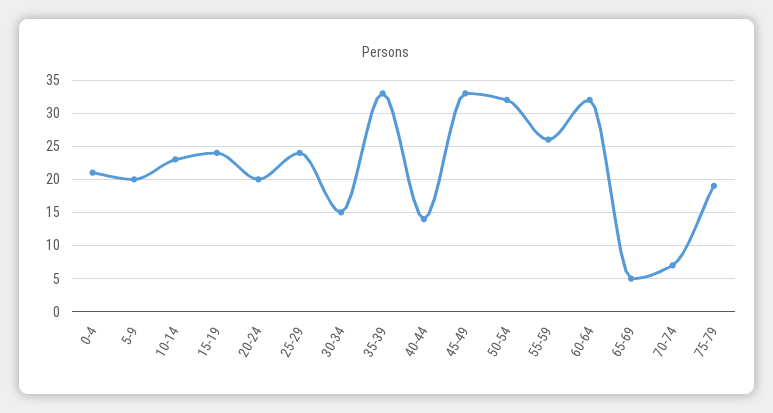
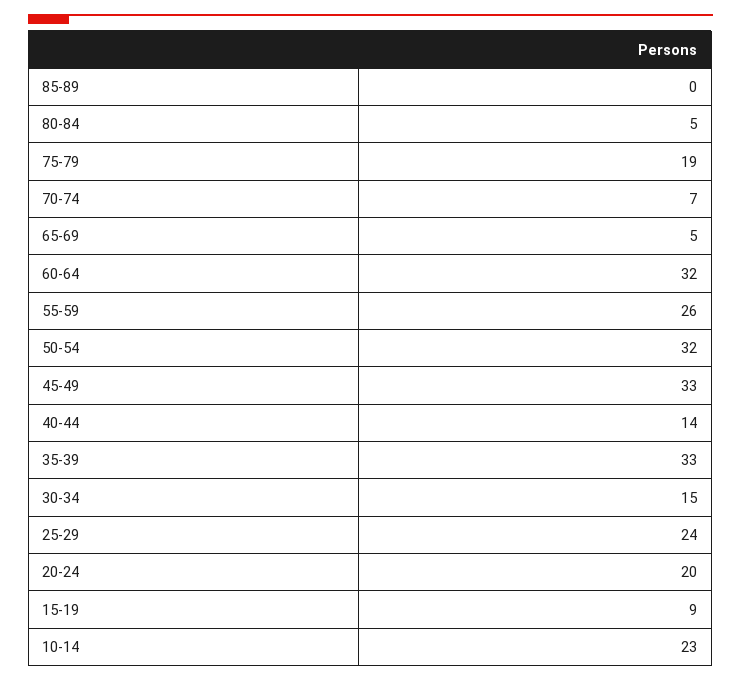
0-4: 21 -> none
5-9: 20 -> none
15-19: 24 -> 9
85-89: none -> 0
80-84: none -> 5

